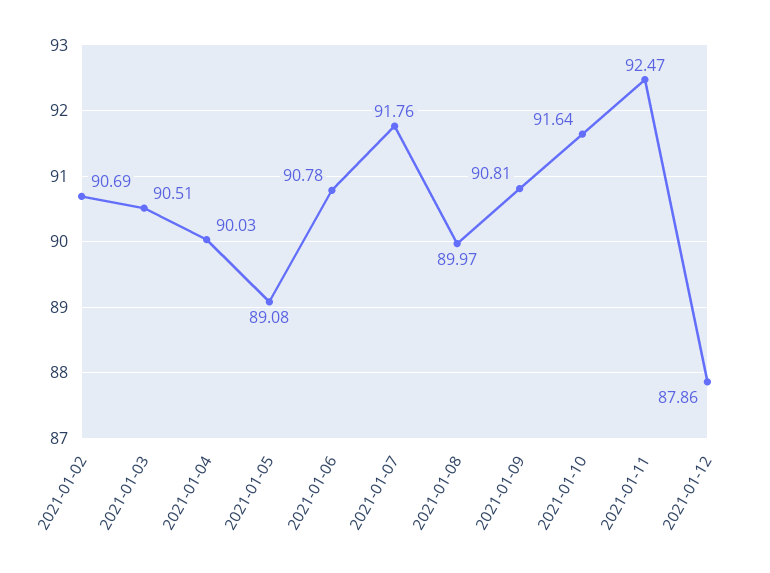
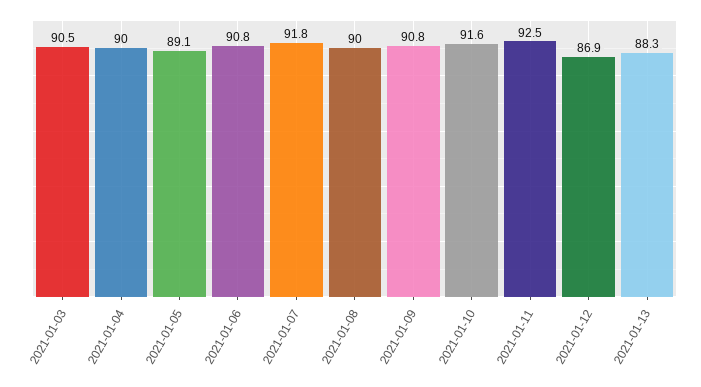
2021-01-02: 90.69 -> none
2021-01-12: 87.86 -> 86.9
2021-01-13: none -> 88.3

